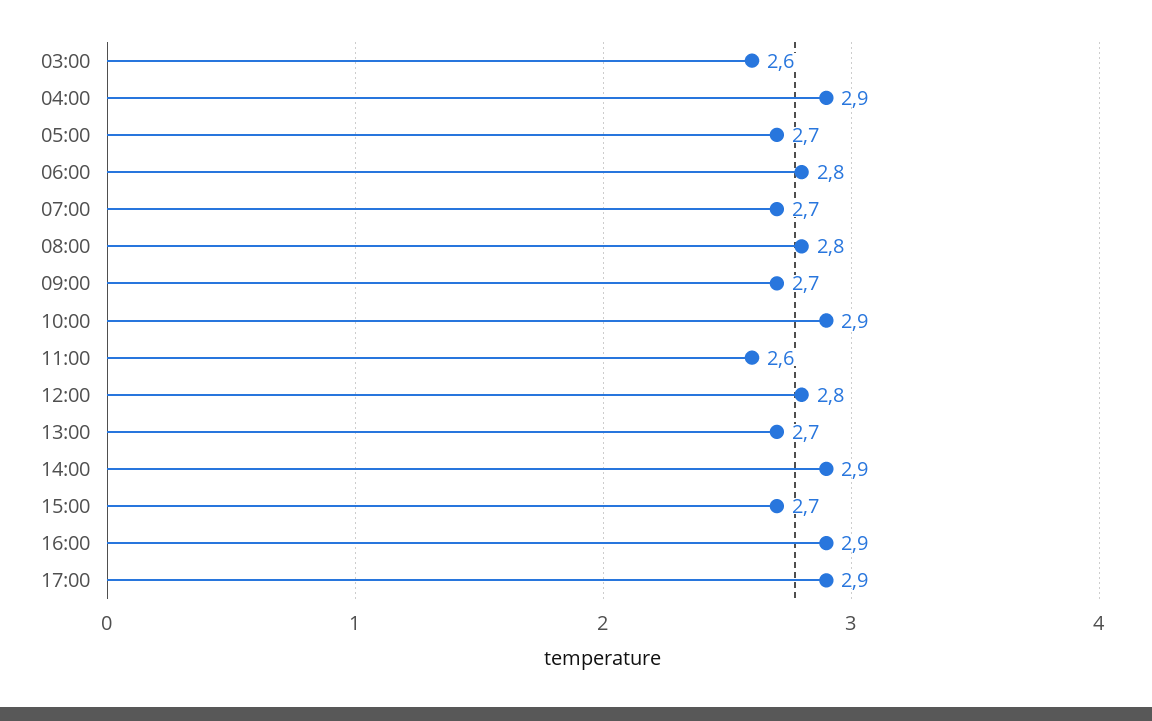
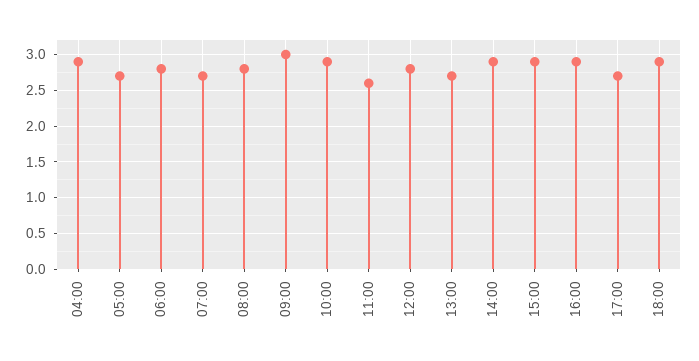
03:00: 2.6 -> none
09:00: 2.7 -> 3
15:00: 2.7 -> 2.9
17:00: 2.9 -> 2.7
18:00: none -> 2.9

